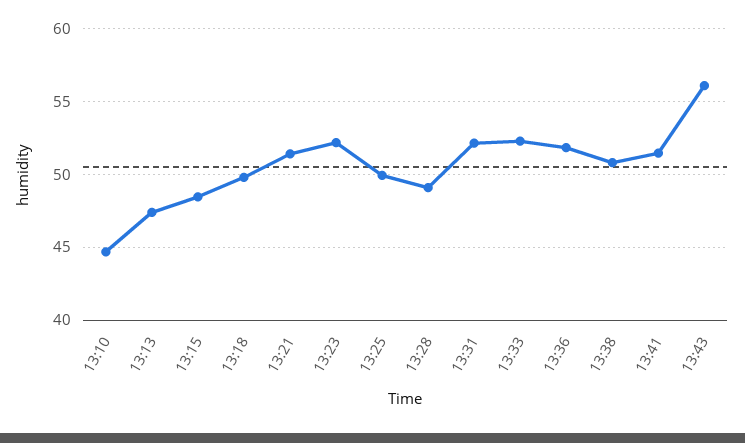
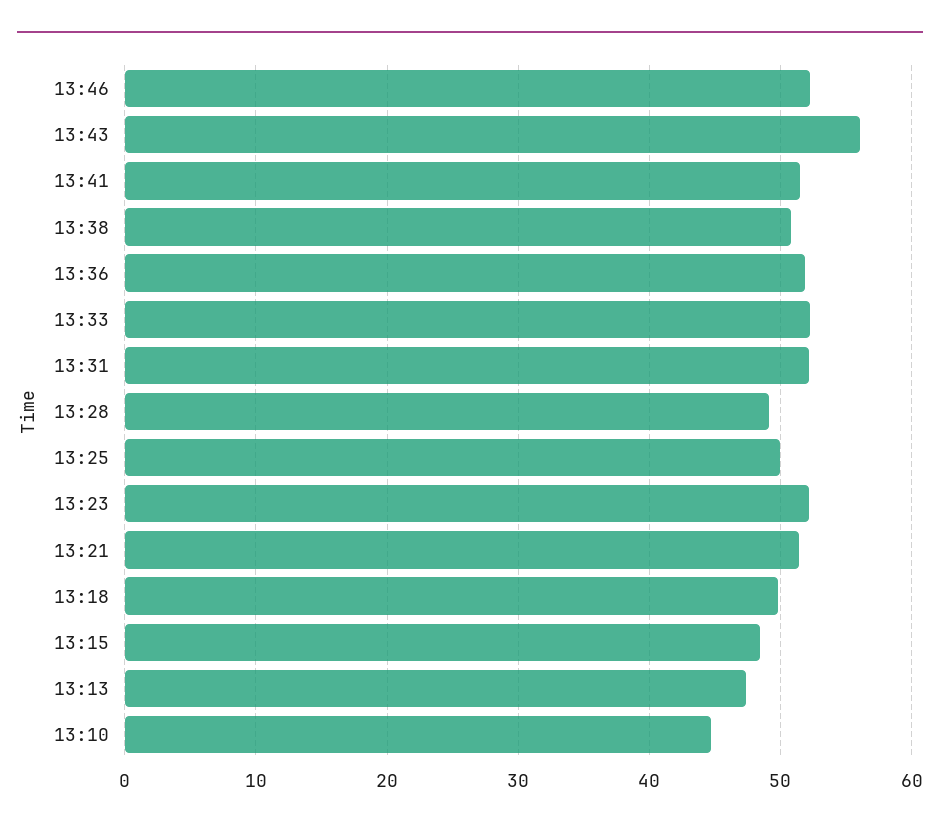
13:46: none -> 52

